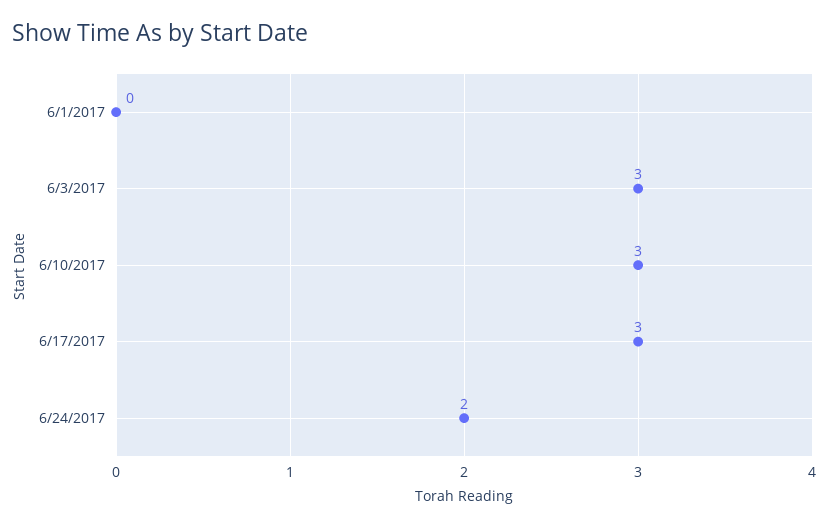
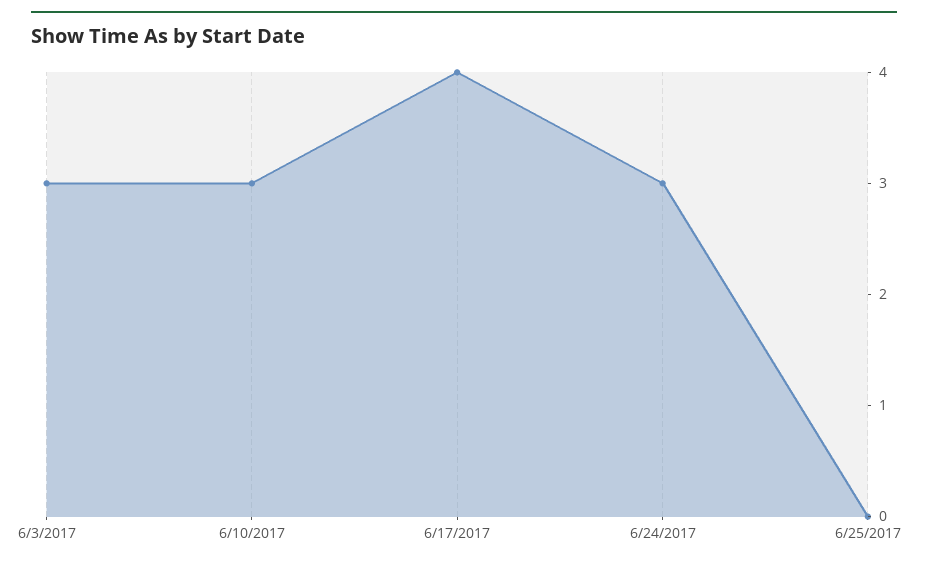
6/1/2017: 0 -> none
6/17/2017: 3 -> 4
6/24/2017: 2 -> 3
6/25/2017: none -> 0

